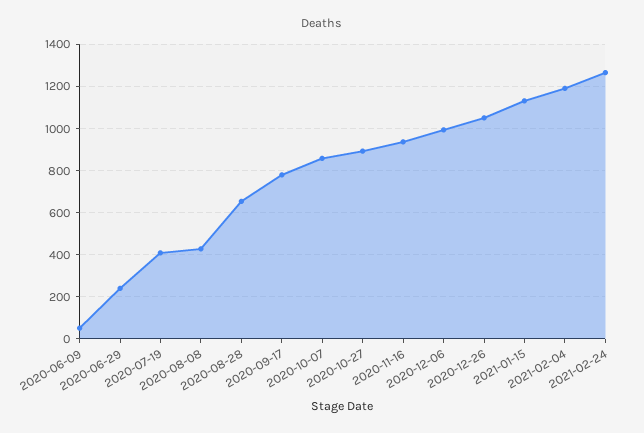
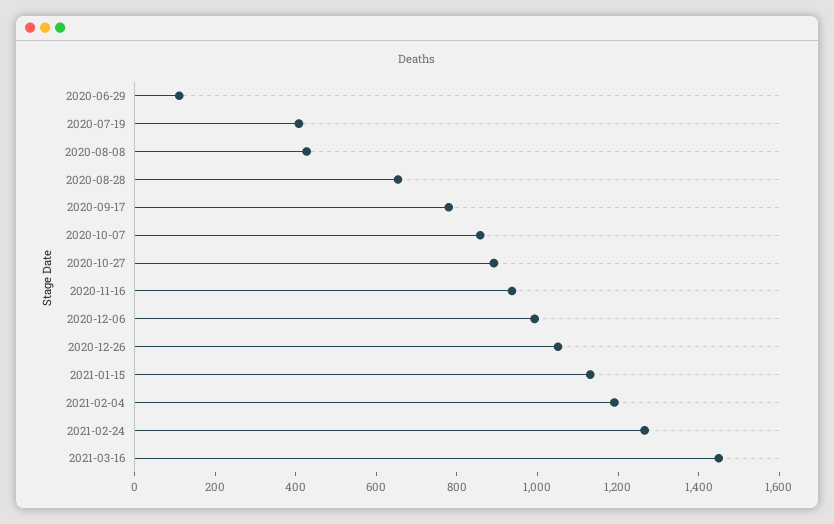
2020-06-09: 50 -> none
2020-06-29: 250 -> 100
2021-03-16: none -> 1450

